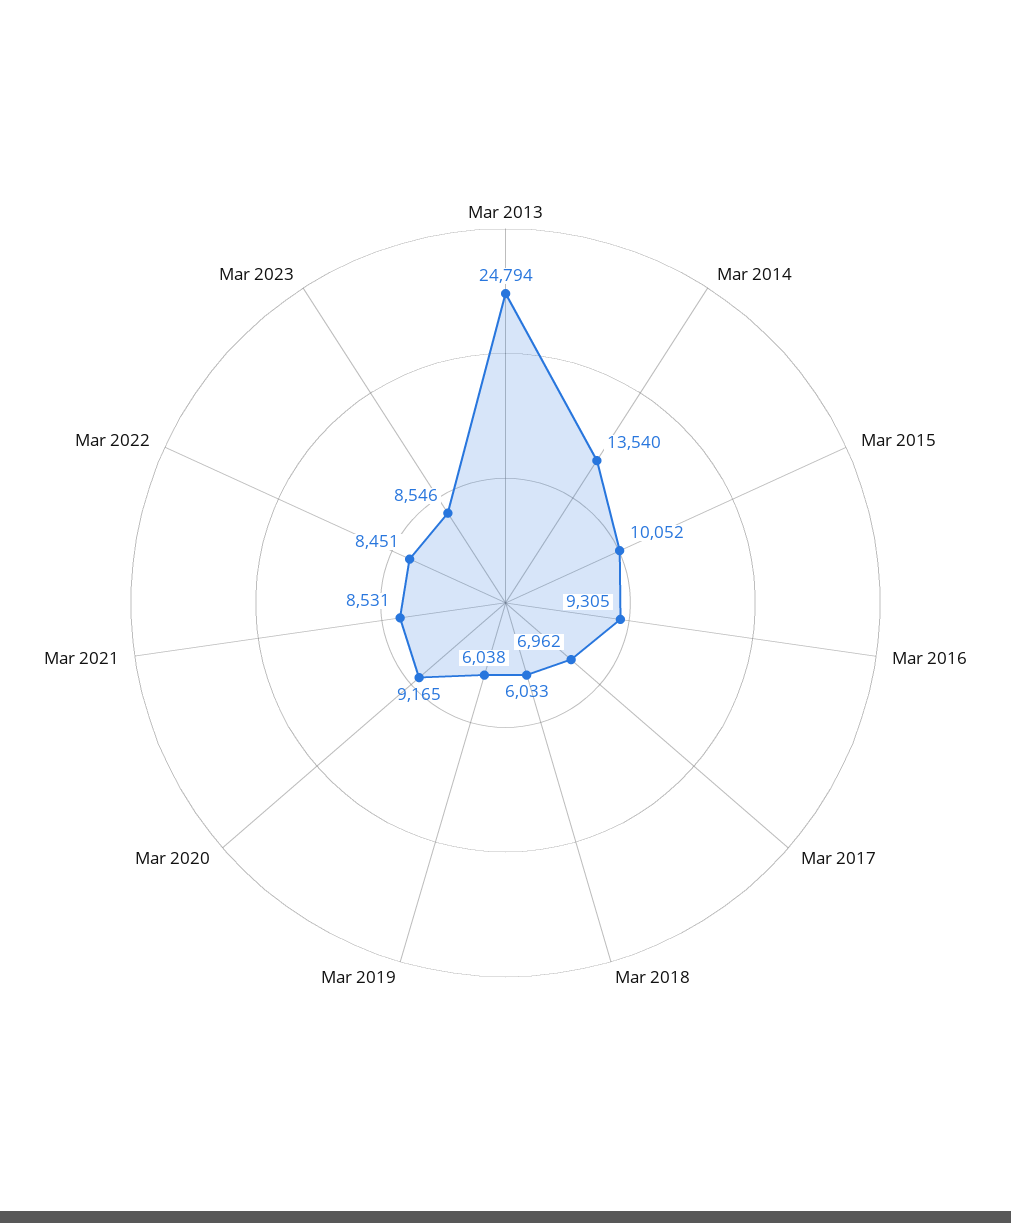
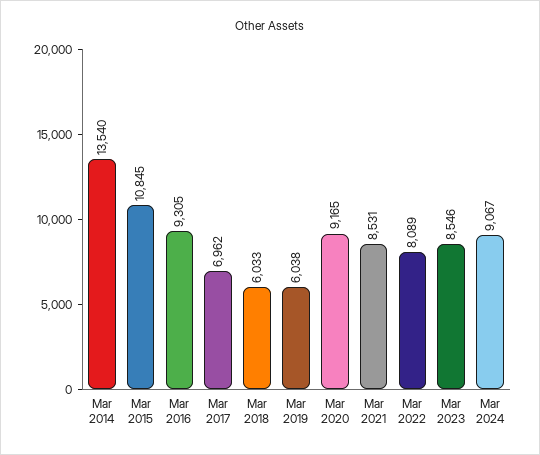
Mar 2013: 24794 -> none
Mar 2015: 10052 -> 10845
Mar 2022: 8451 -> 8089
Mar 2024: none -> 9067

